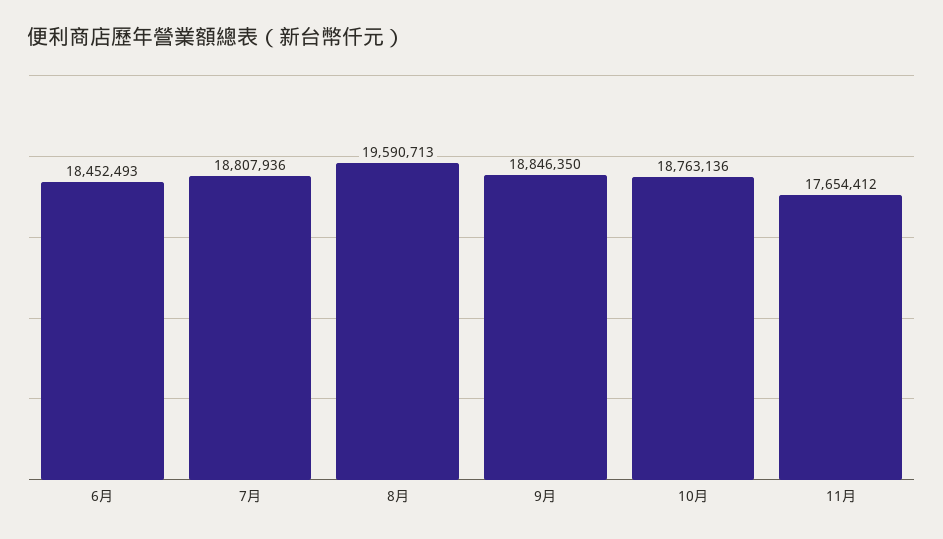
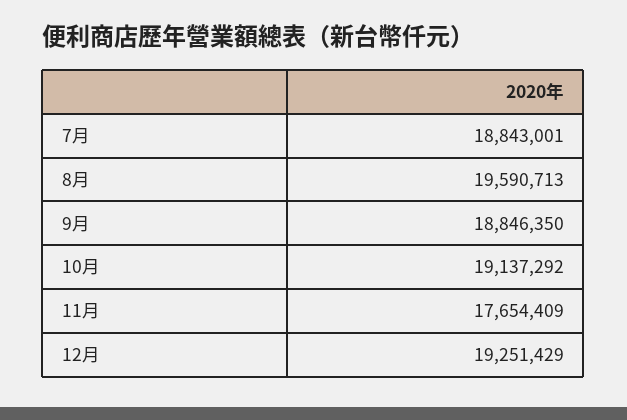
6月: 18452493 -> none
7月: 18807936 -> 18843001
10月: 18763136 -> 19137292
11月: 17654412 -> 17654409
12月: none -> 19251429

